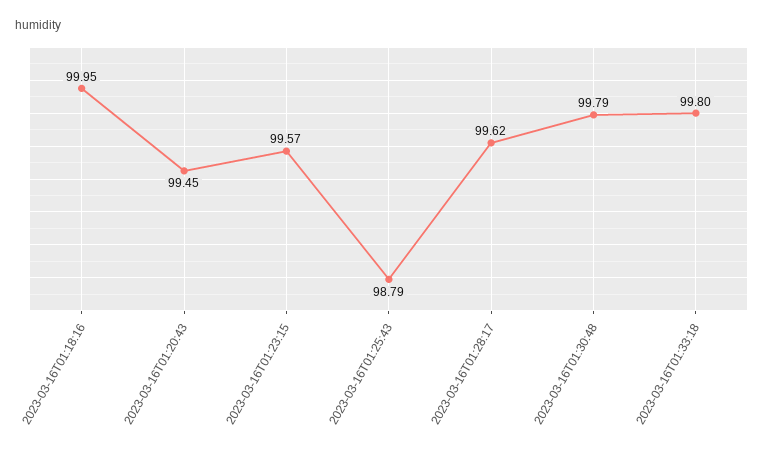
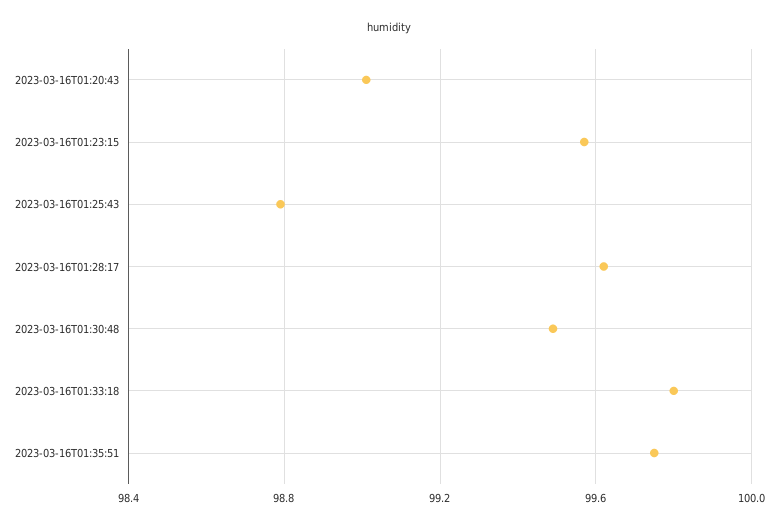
2023-03-16T01:18:16: 99.95 -> none
2023-03-16T01:20:43: 99.45 -> 99
2023-03-16T01:30:48: 99.79 -> 99.5
2023-03-16T01:35:51: none -> 99.75

